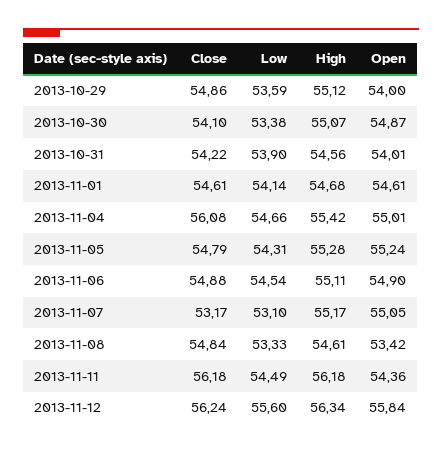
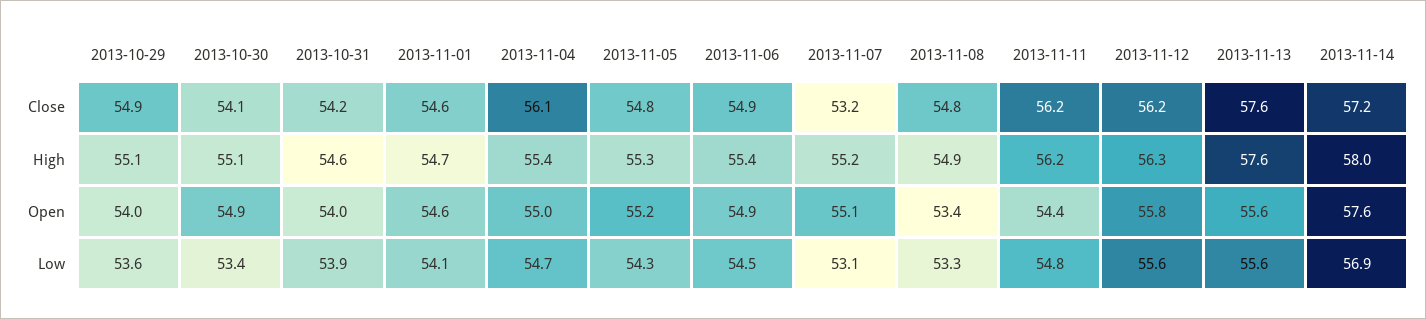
High, 2013-11-06: 55.11 -> 55.4
High, 2013-11-08: 54.61 -> 54.9
Low, 2013-11-11: 54.49 -> 54.8
Close, 2013-11-13: none -> 57.6
Close, 2013-11-14: none -> 57.2
High, 2013-11-13: none -> 57.6
High, 2013-11-14: none -> 58
Open, 2013-11-13: none -> 55.6
Open, 2013-11-14: none -> 57.6
Low, 2013-11-13: none -> 55.6
Low, 2013-11-14: none -> 56.9

